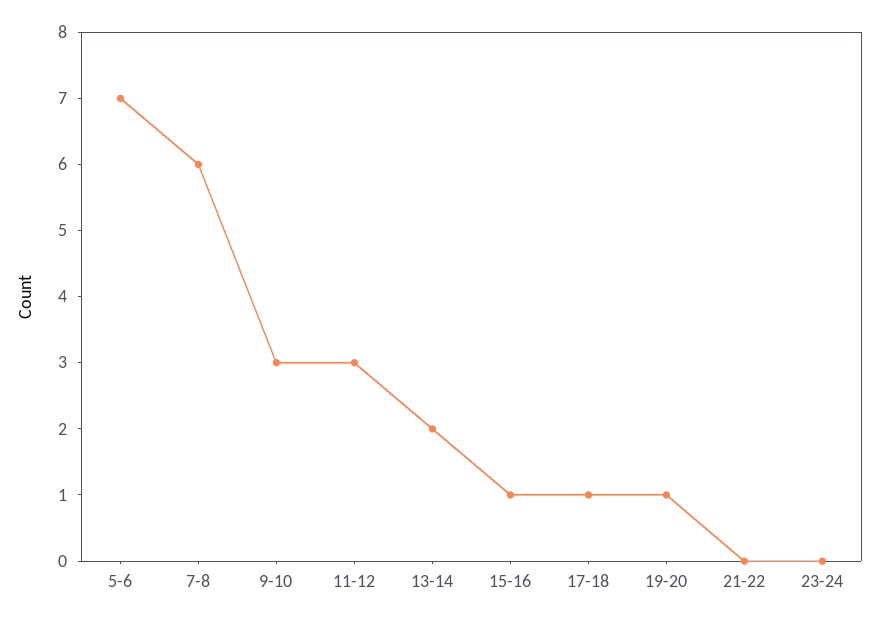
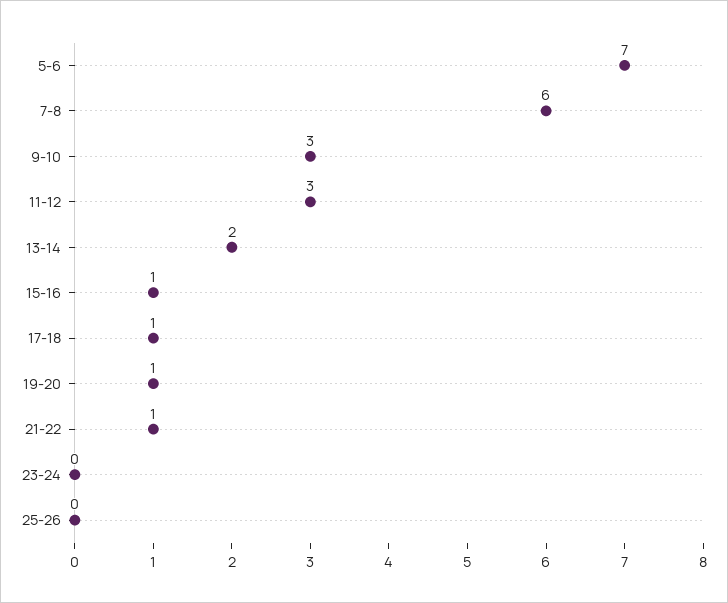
21-22: 0 -> 1
25-26: none -> 0

